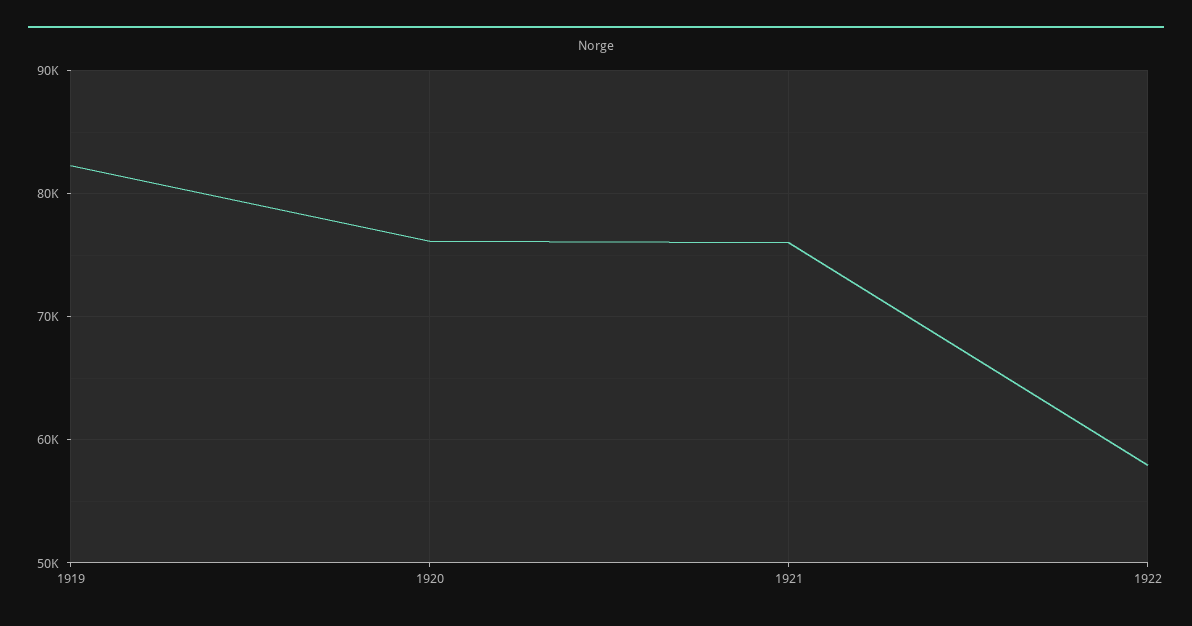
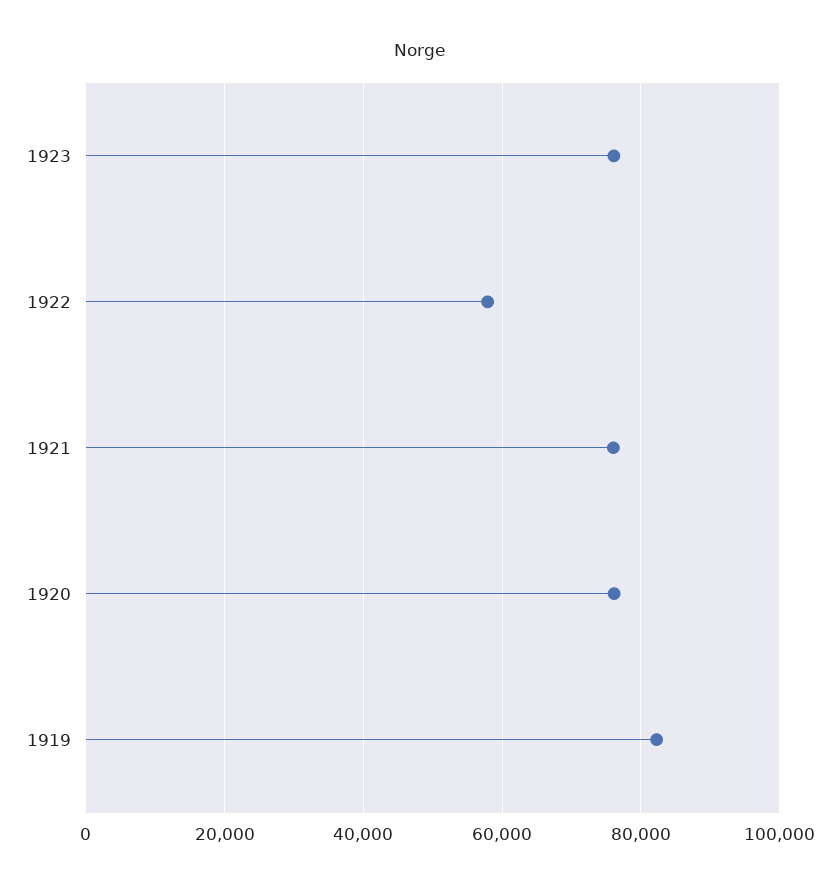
1923: none -> 76000

